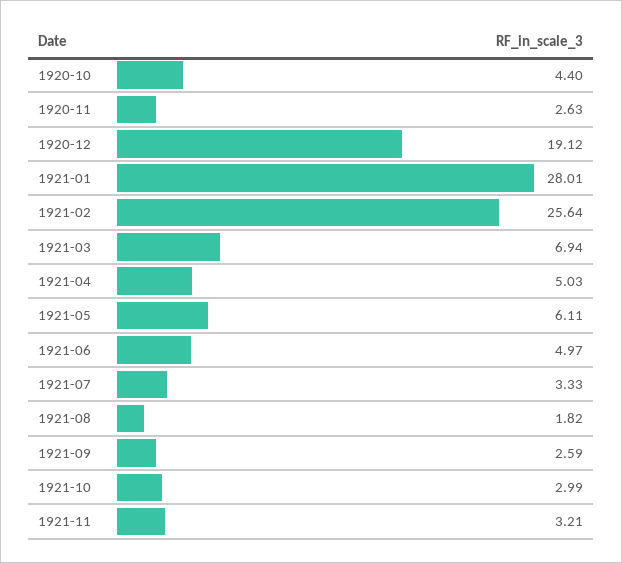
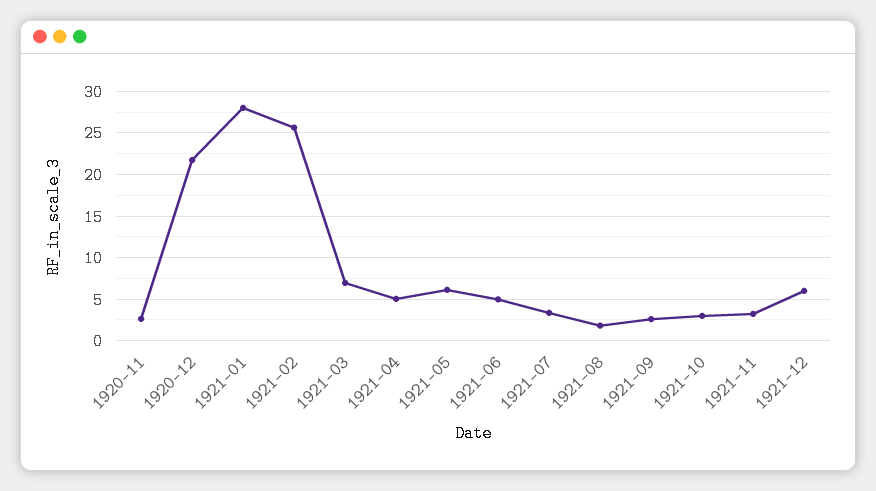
1920-10: 4.4 -> none
1920-12: 19.12 -> 22
1921-12: none -> 6

